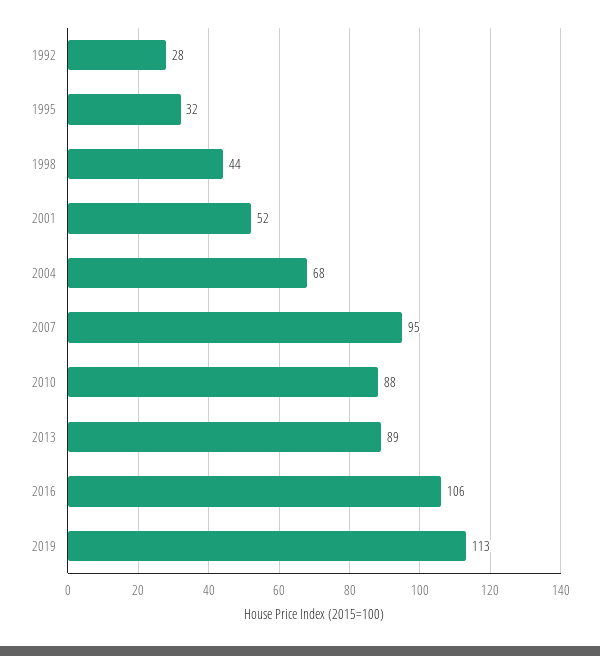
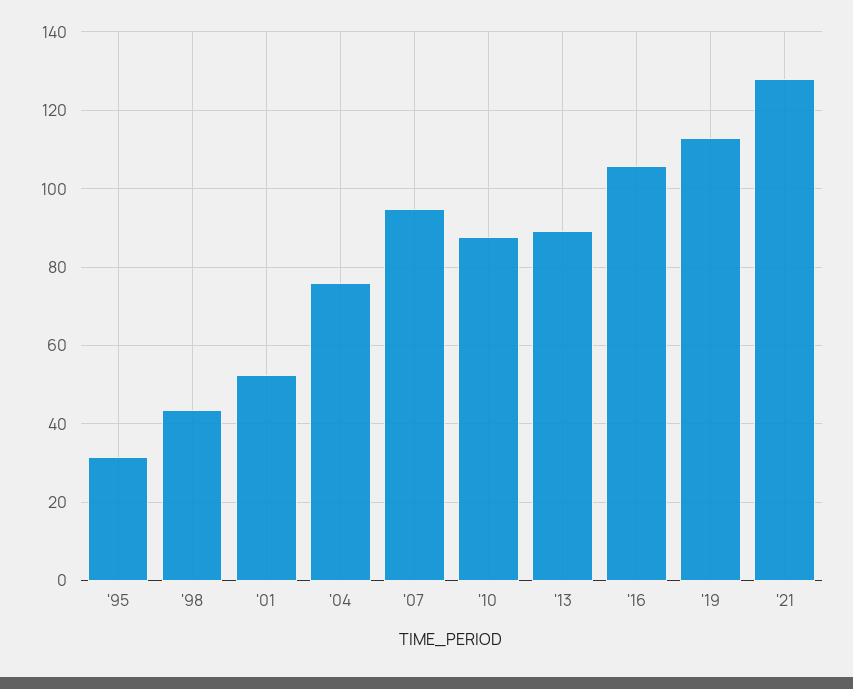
1992: 28 -> none
2004: 68 -> 76
'21: none -> 128

